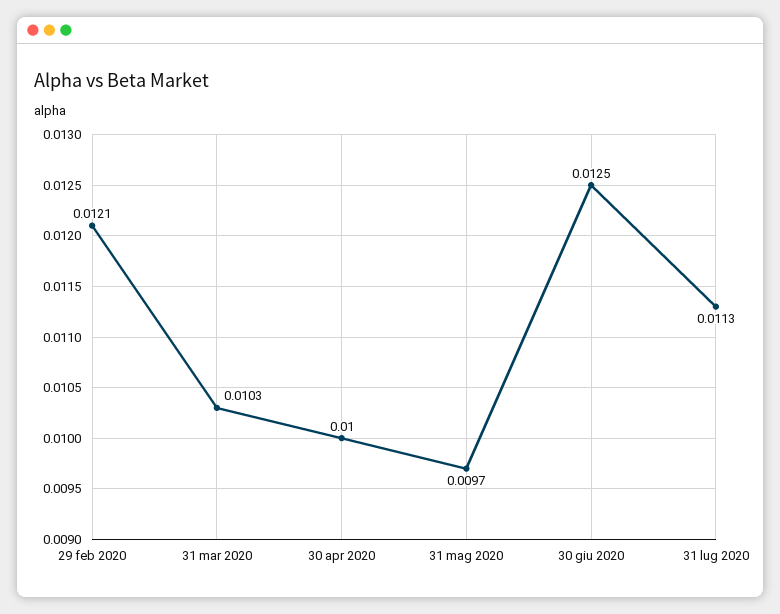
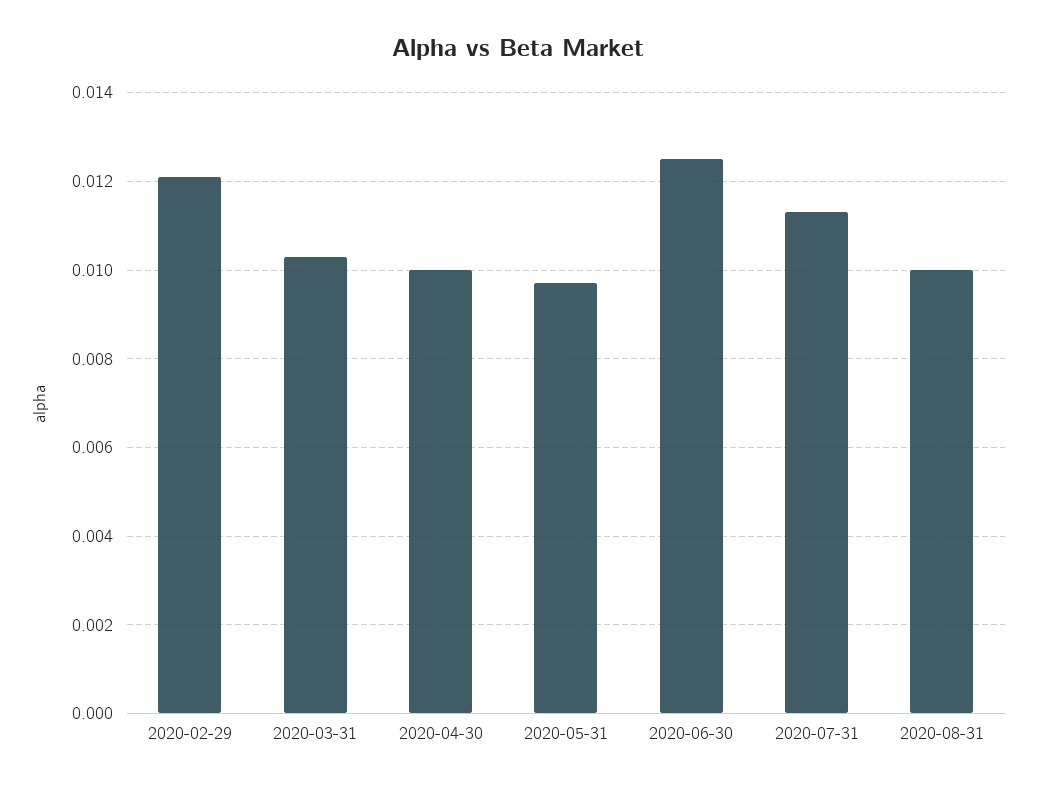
2020-08-31: none -> 0.01

